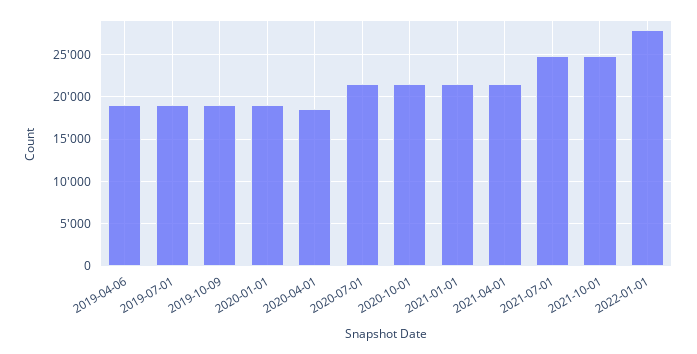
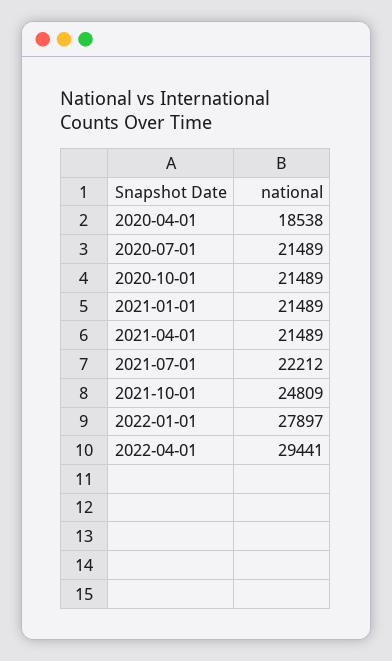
2019-04-06: 19000 -> none
2019-07-01: 19000 -> none
2019-10-09: 19000 -> none
2020-01-01: 19000 -> none
2021-07-01: 25000 -> 22212
2022-04-01: none -> 29441

